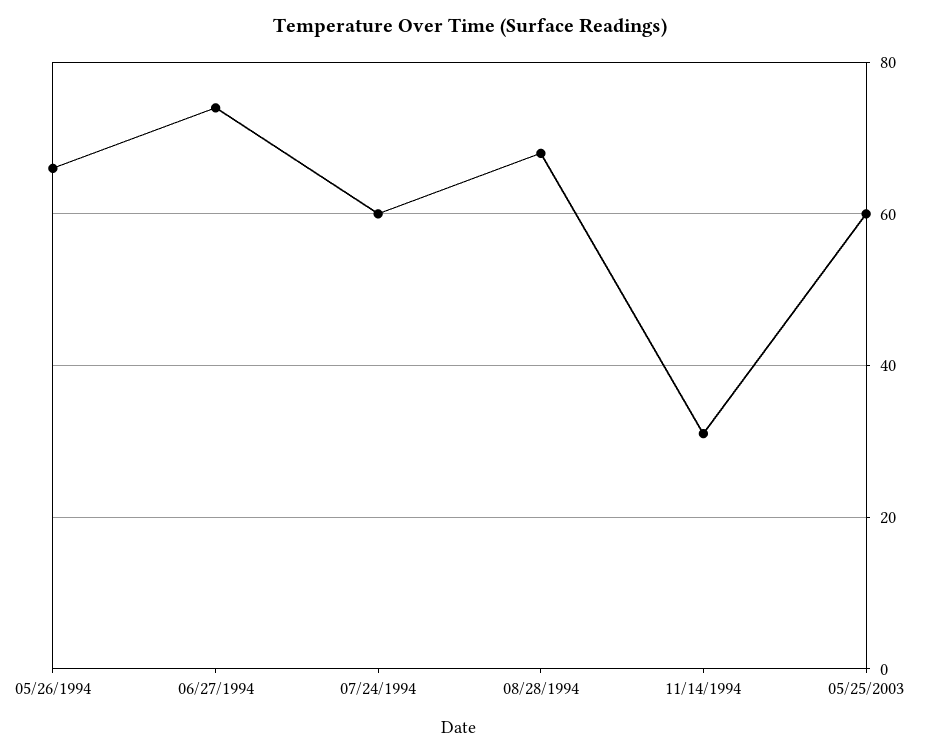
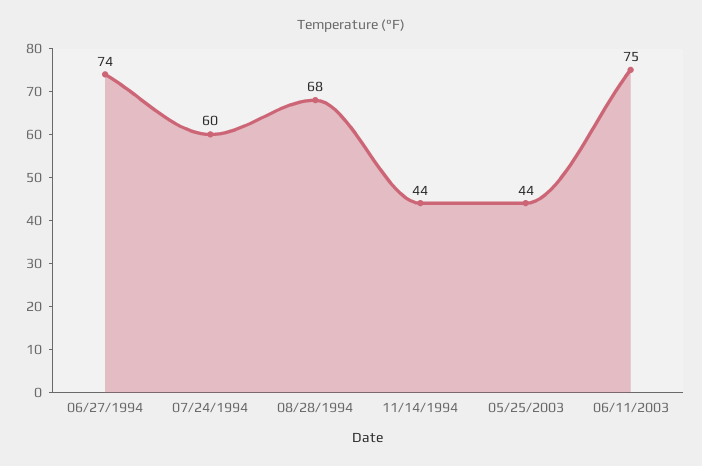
05/26/1994: 65 -> none
11/14/1994: 30 -> 44
05/25/2003: 60 -> 44
06/11/2003: none -> 75

